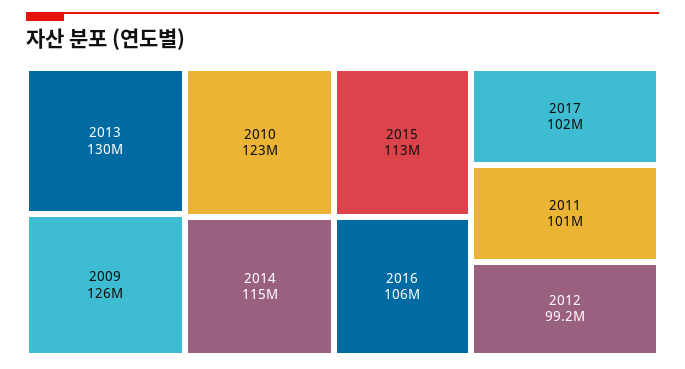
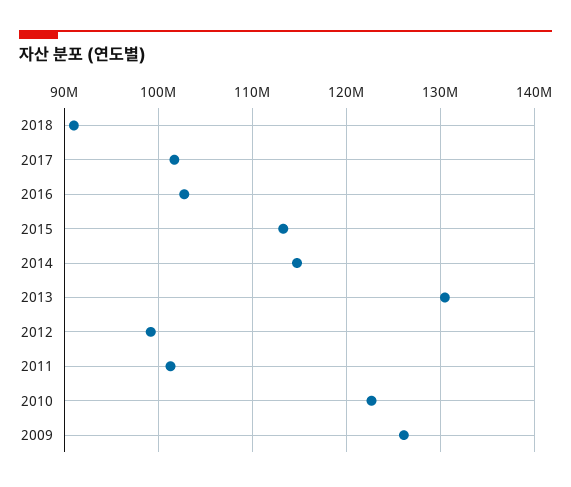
2016: 106000000 -> 103000000
2018: none -> 91000000

